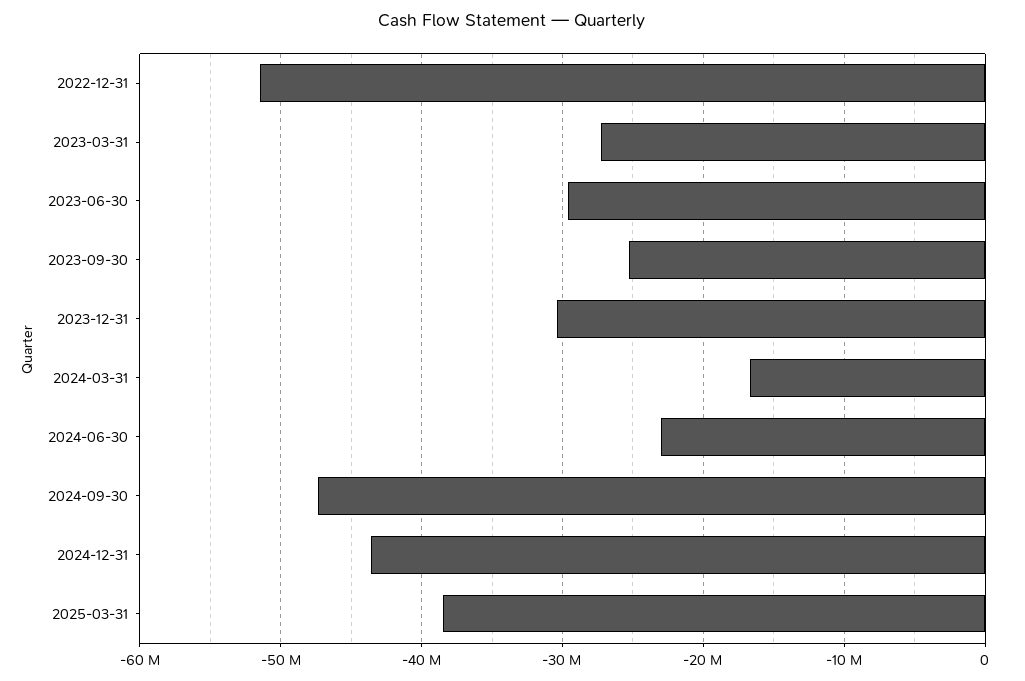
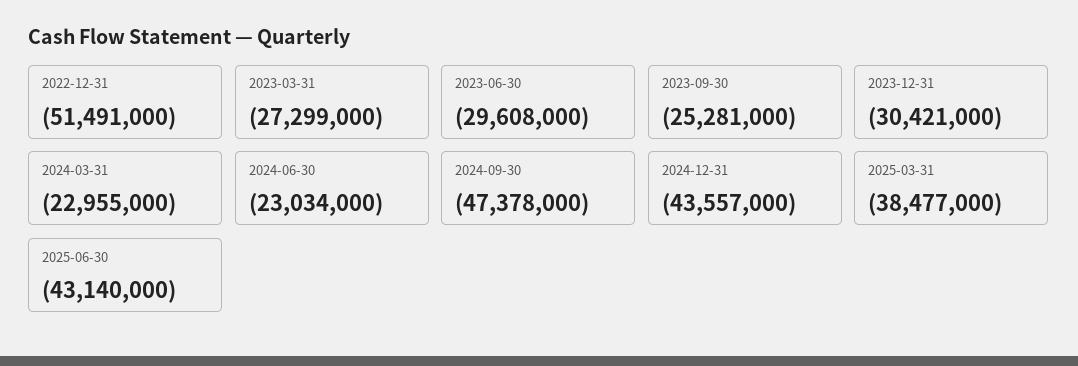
2024-03-31: -17000000 -> -22955000
2025-06-30: none -> -43140000

